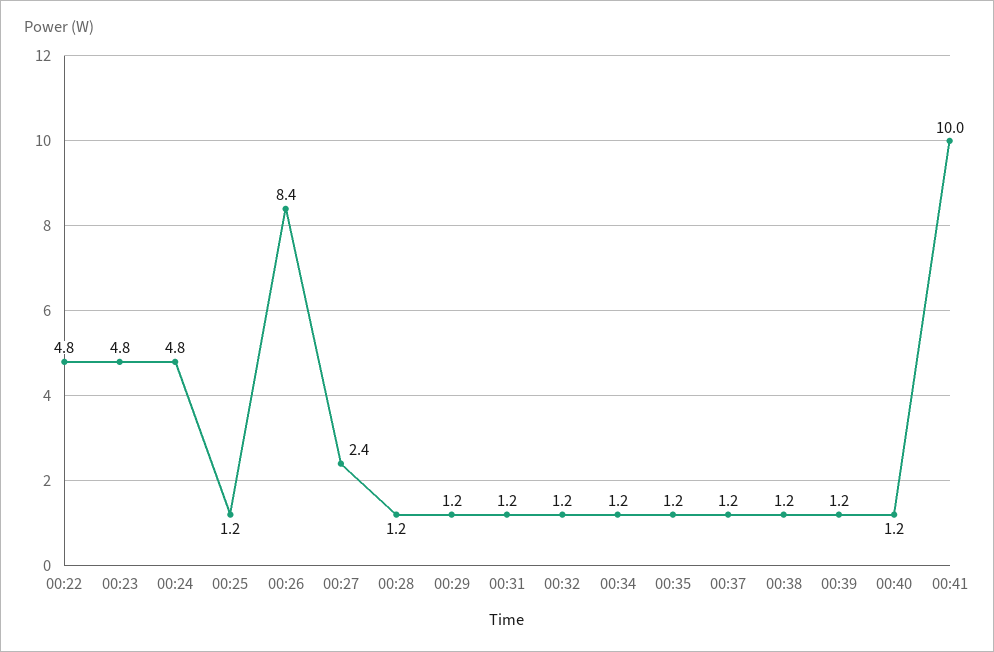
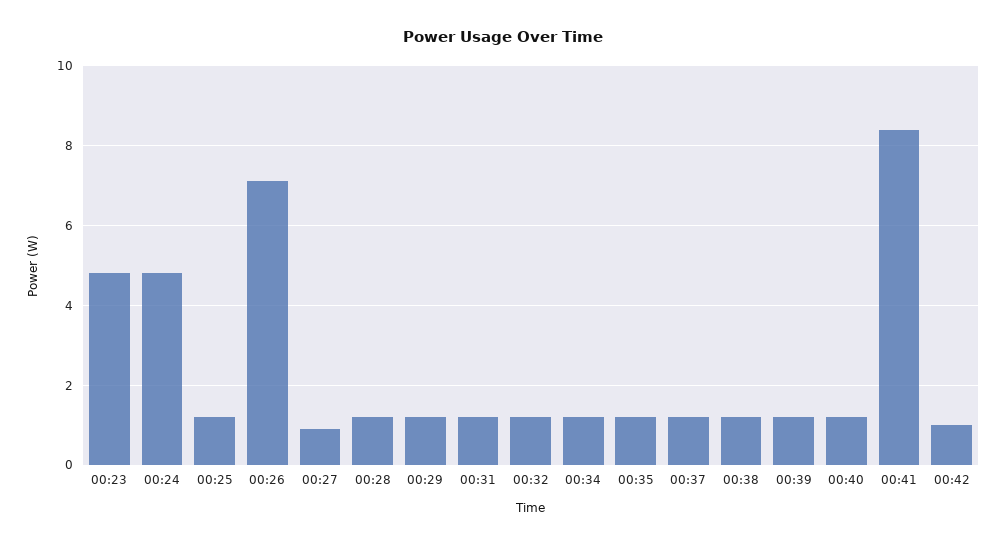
00:22: 4.8 -> none
00:26: 8.4 -> 7
00:27: 2.4 -> 1
00:41: 10 -> 8.5
00:42: none -> 1

